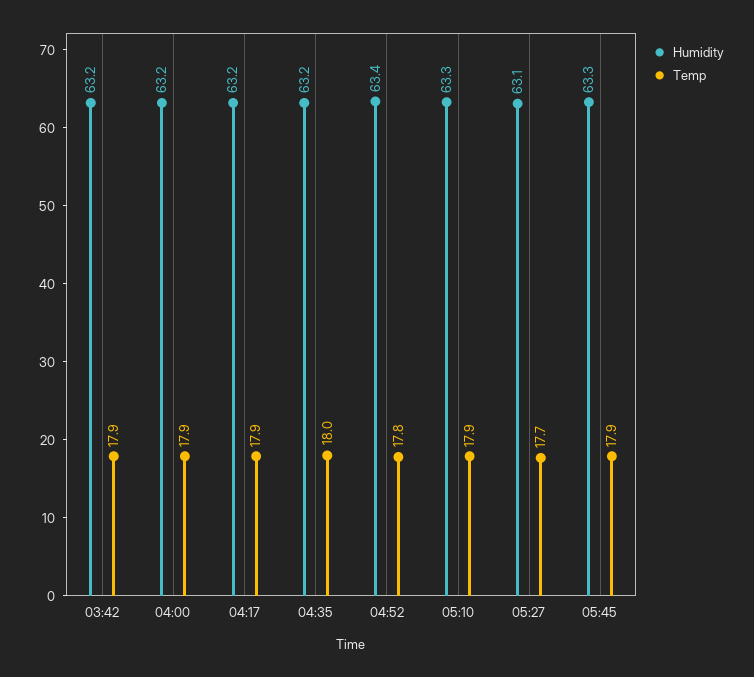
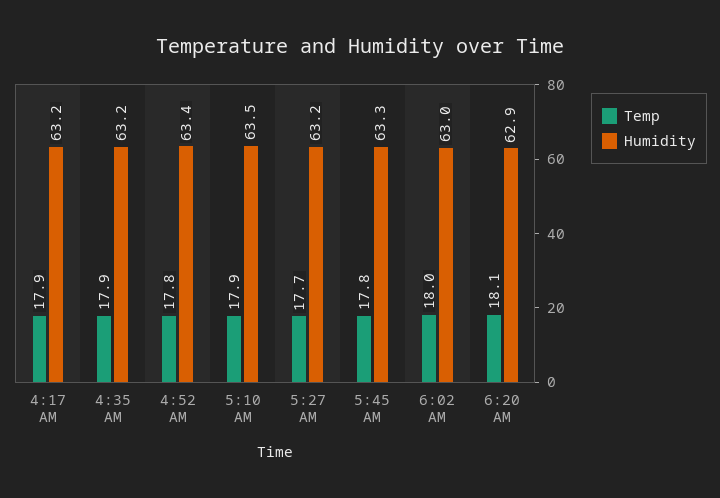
Humidity, 03:42: 63.2 -> none
Temp, 03:42: 17.9 -> none
Humidity, 04:00: 63.2 -> none
Temp, 04:00: 17.9 -> none
Temp, 04:35: 18 -> 17.9
Humidity, 05:10: 63.3 -> 63.5
Humidity, 05:27: 63.1 -> 63.2
Temp, 05:45: 17.9 -> 17.8
Temp, 6:02 AM: none -> 18
Humidity, 6:02 AM: none -> 63
Temp, 6:20 AM: none -> 18.1
Humidity, 6:20 AM: none -> 62.9

